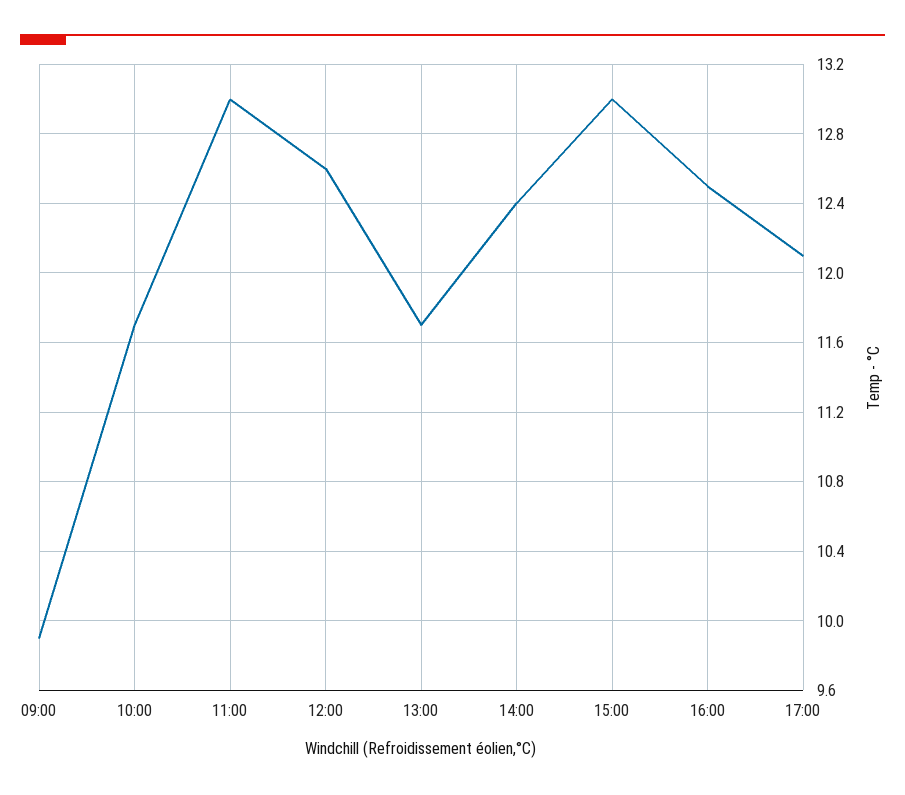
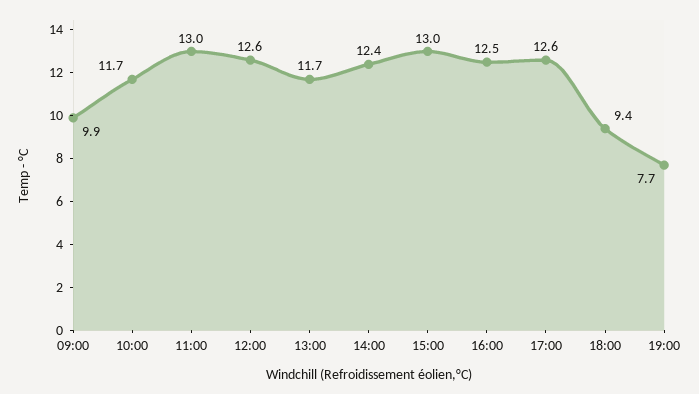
17:00: 12.1 -> 12.6
18:00: none -> 9.4
19:00: none -> 7.7

